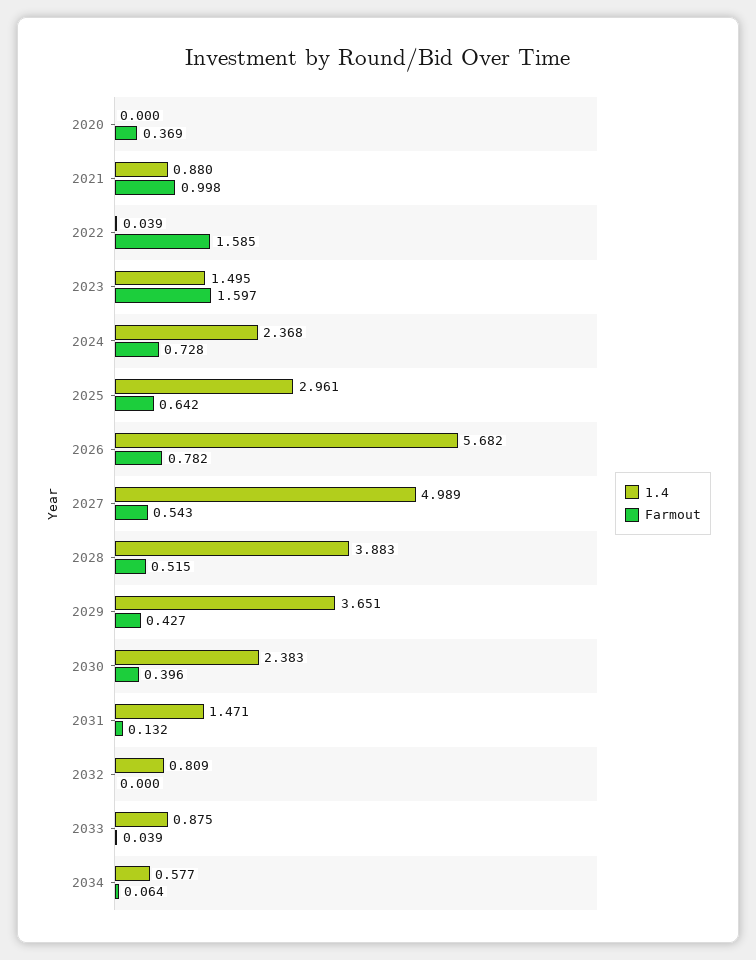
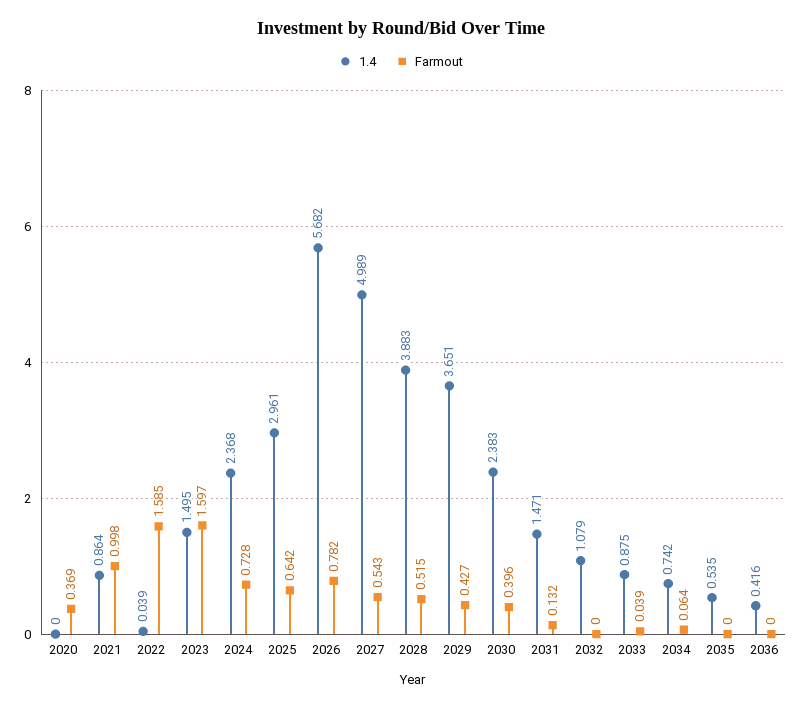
1.4, 2021: 0.88 -> 0.864
1.4, 2032: 0.809 -> 1.079
1.4, 2034: 0.577 -> 0.742
1.4, 2035: none -> 0.535
Farmout, 2035: none -> 0
1.4, 2036: none -> 0.416
Farmout, 2036: none -> 0

